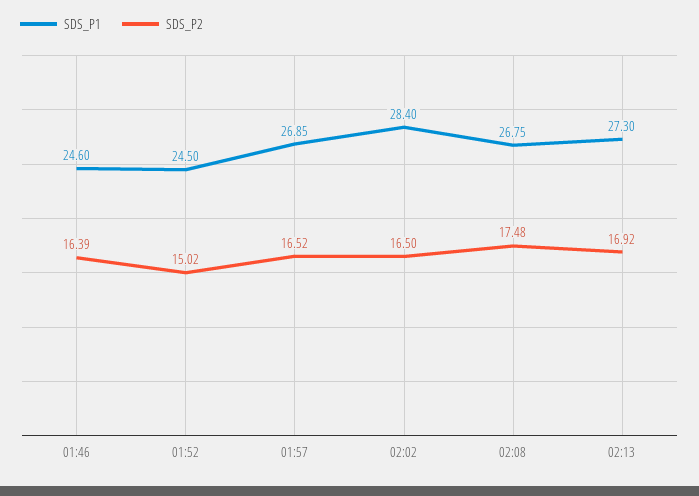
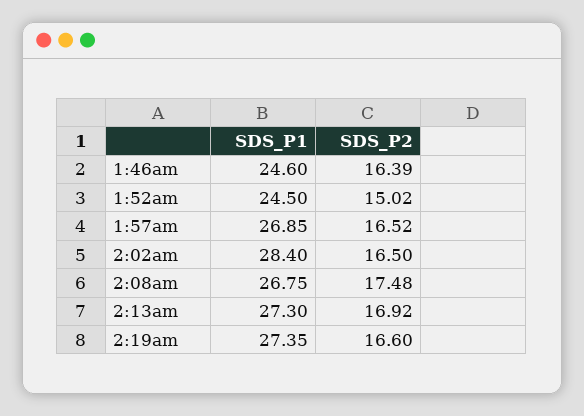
SDS_P1, 2:19am: none -> 27.35
SDS_P2, 2:19am: none -> 16.6

